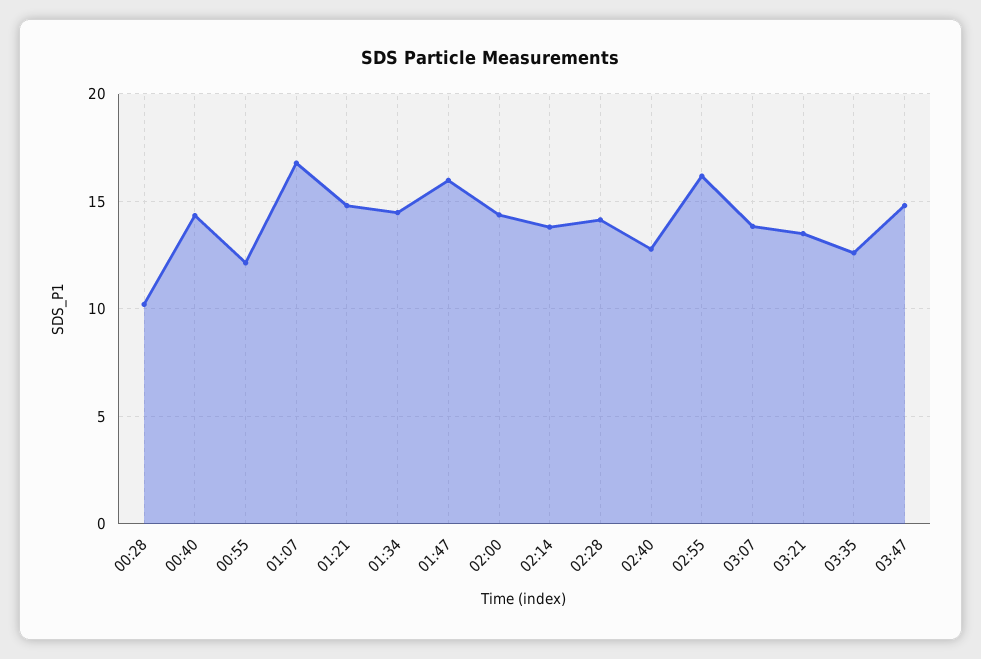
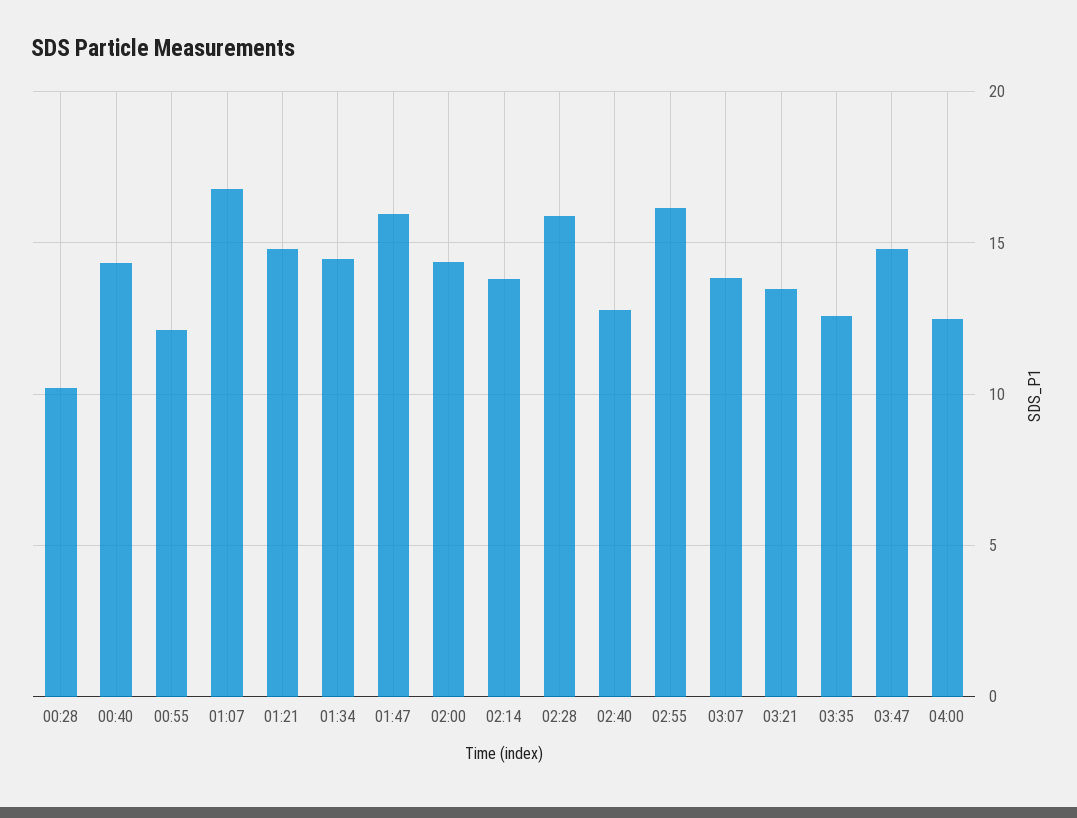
02:28: 14 -> 16
04:00: none -> 12.5

